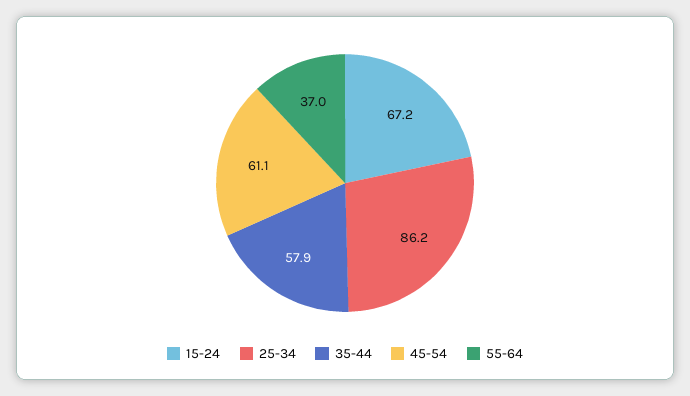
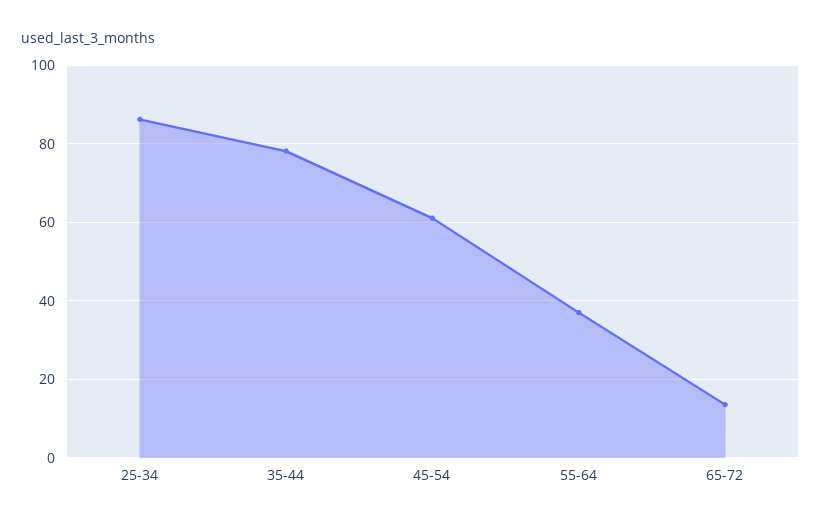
15-24: 67.2 -> none
35-44: 57.9 -> 78
65-72: none -> 14

